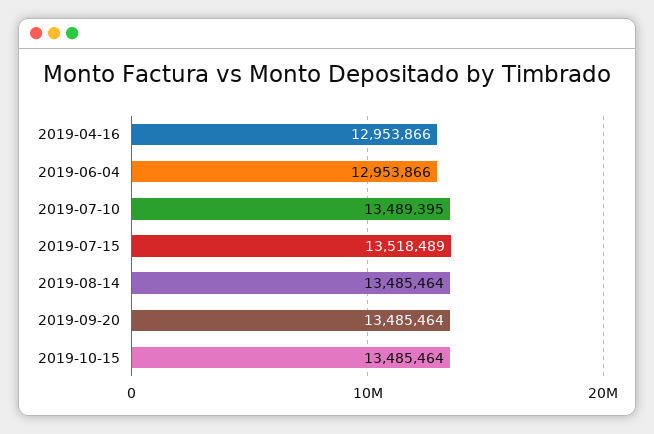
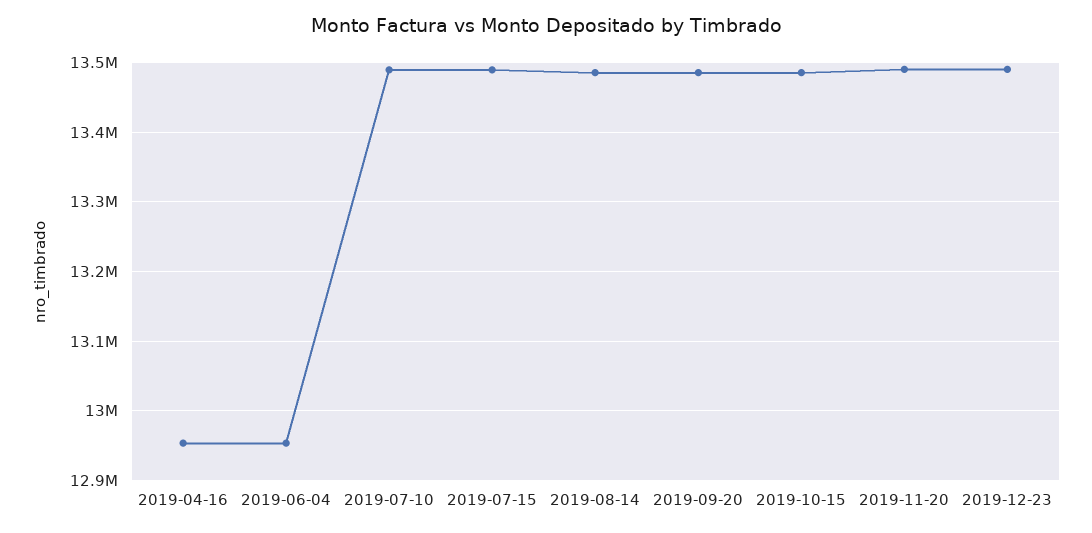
2019-07-15: 13518489 -> 13490000
2019-11-20: none -> 13490000
2019-12-23: none -> 13490000

